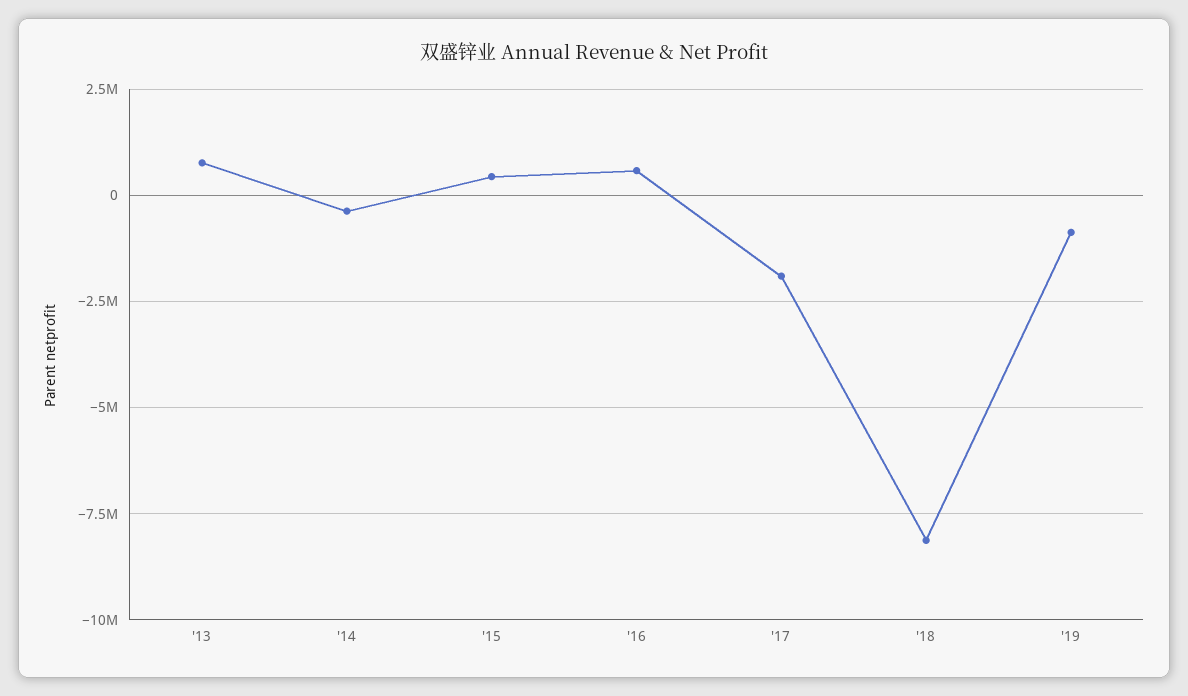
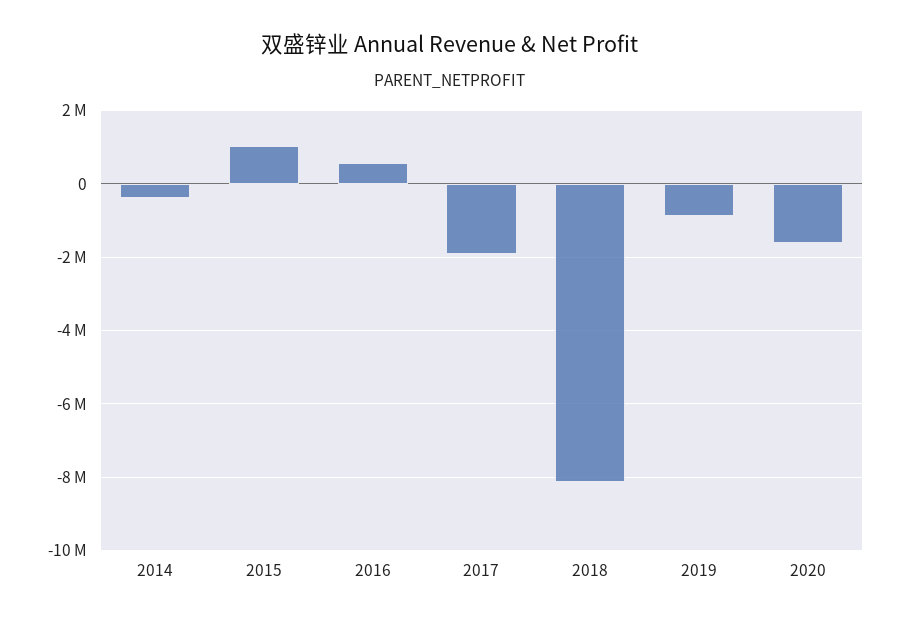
'13: 750000 -> none
'15: 500000 -> 1000000
2020: none -> -1600000

